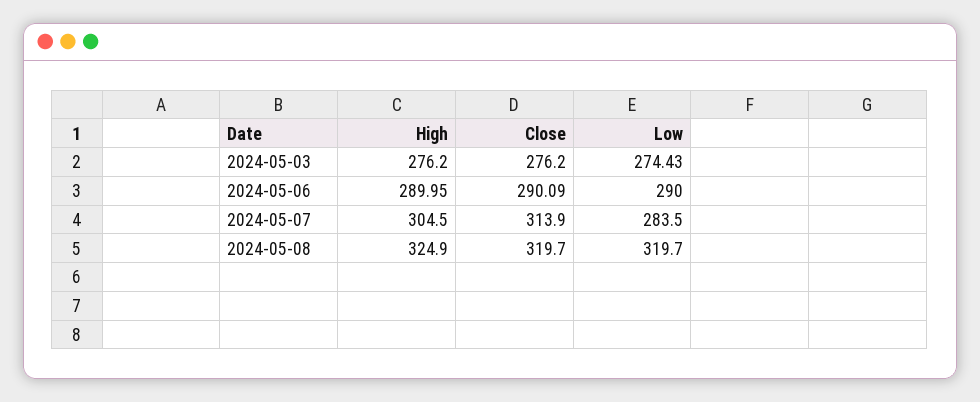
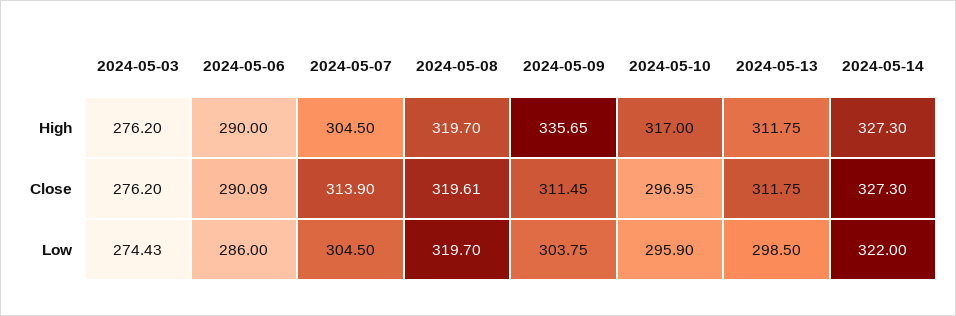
High, 2024-05-06: 289.95 -> 290
Low, 2024-05-06: 290 -> 286
Low, 2024-05-07: 283.5 -> 304.5
High, 2024-05-08: 324.9 -> 319.7
Close, 2024-05-08: 319.7 -> 319.61
High, 2024-05-09: none -> 335.65
High, 2024-05-10: none -> 317
High, 2024-05-13: none -> 311.75
High, 2024-05-14: none -> 327.3
Close, 2024-05-09: none -> 311.45
Close, 2024-05-10: none -> 296.95
Close, 2024-05-13: none -> 311.75
Close, 2024-05-14: none -> 327.3
Low, 2024-05-09: none -> 303.75
Low, 2024-05-10: none -> 295.9
Low, 2024-05-13: none -> 298.5
Low, 2024-05-14: none -> 322

